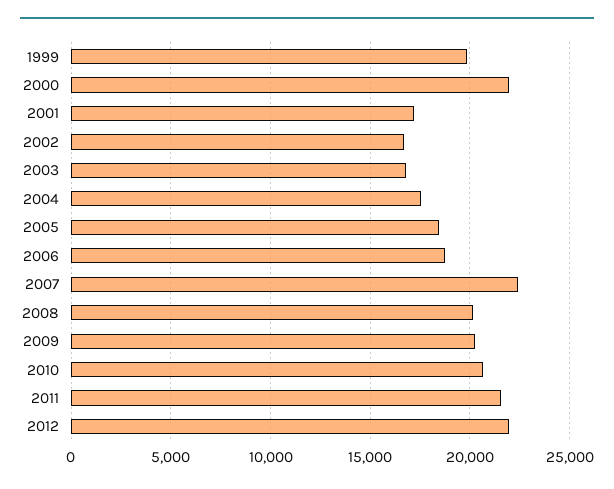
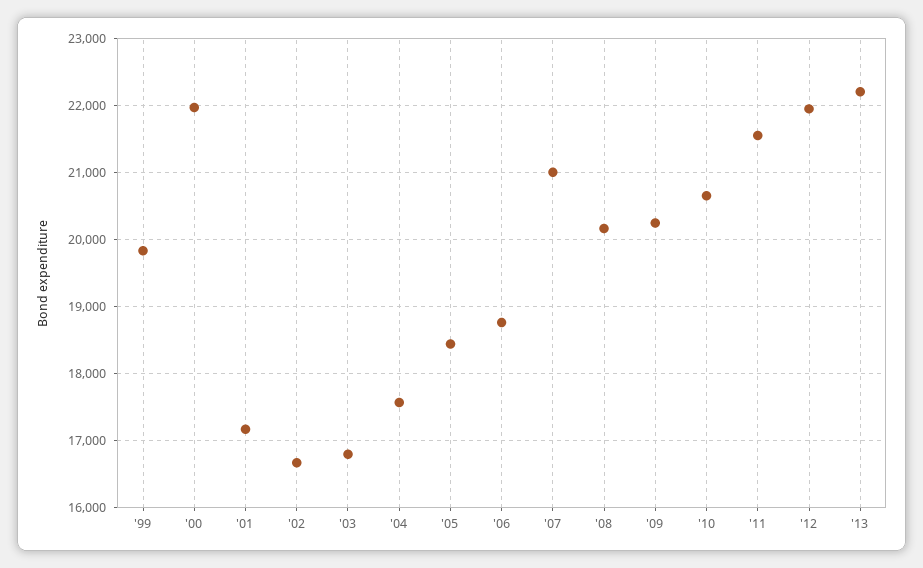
2007: 22500 -> 21000
'13: none -> 22200

